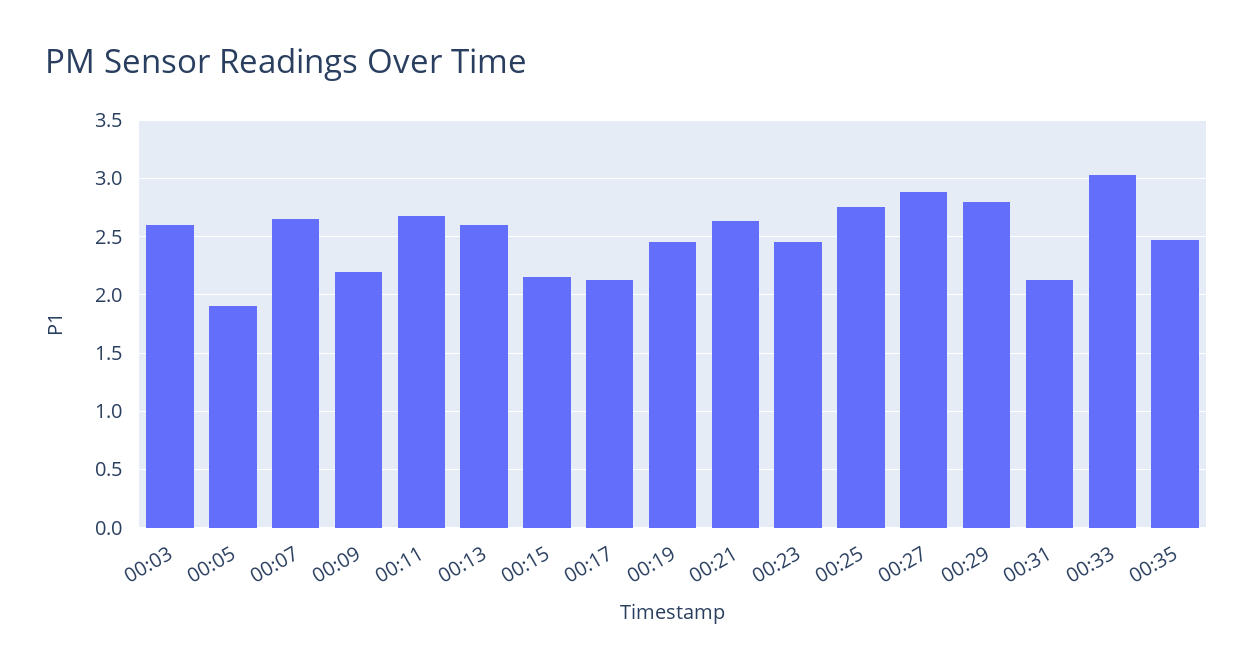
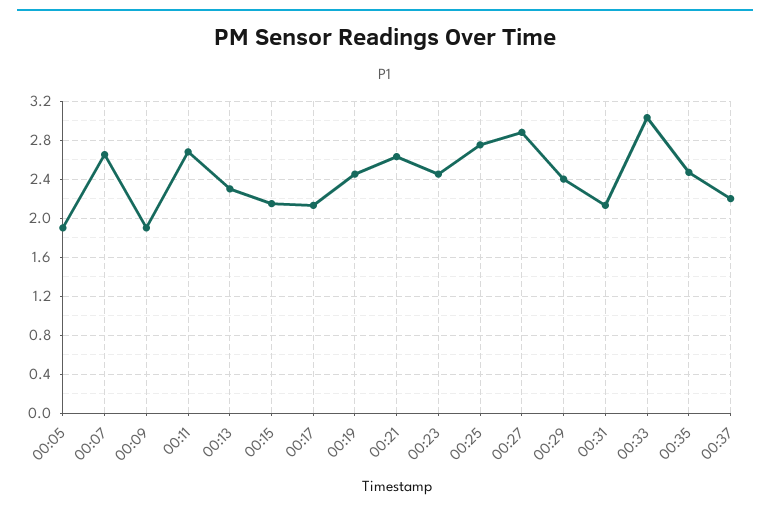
00:03: 2.6 -> none
00:09: 2.2 -> 1.9
00:13: 2.6 -> 2.3
00:29: 2.8 -> 2.4
00:37: none -> 2.2

